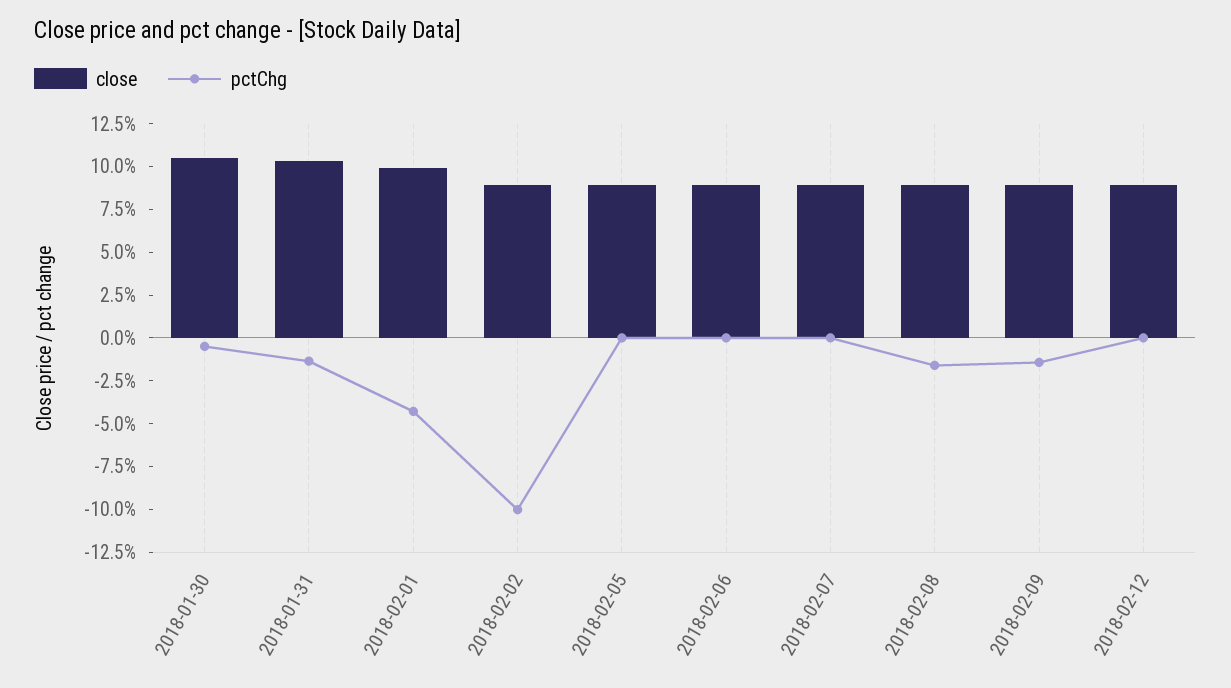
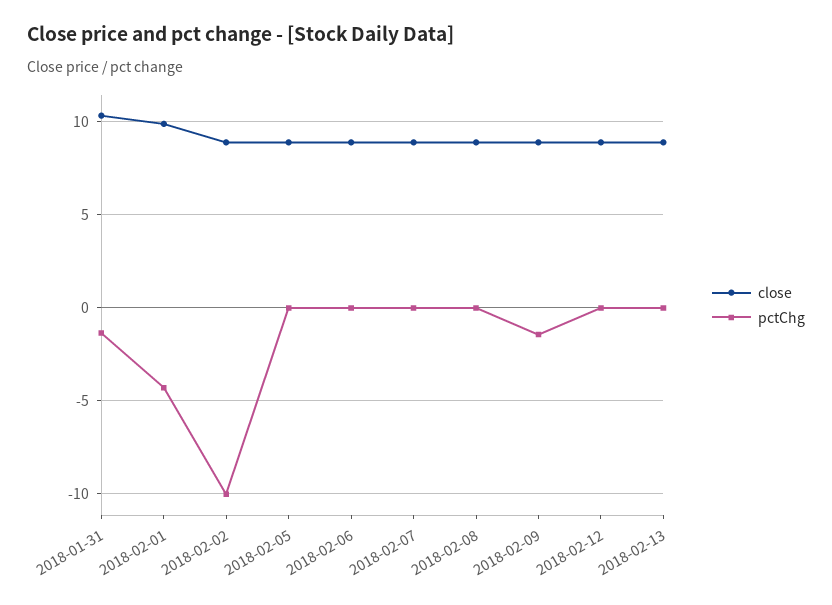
close, 2018-01-30: 10.5 -> none
pctChg, 2018-01-30: -0.5 -> none
pctChg, 2018-02-08: -1.5 -> 0
close, 2018-02-13: none -> 9
pctChg, 2018-02-13: none -> 0

